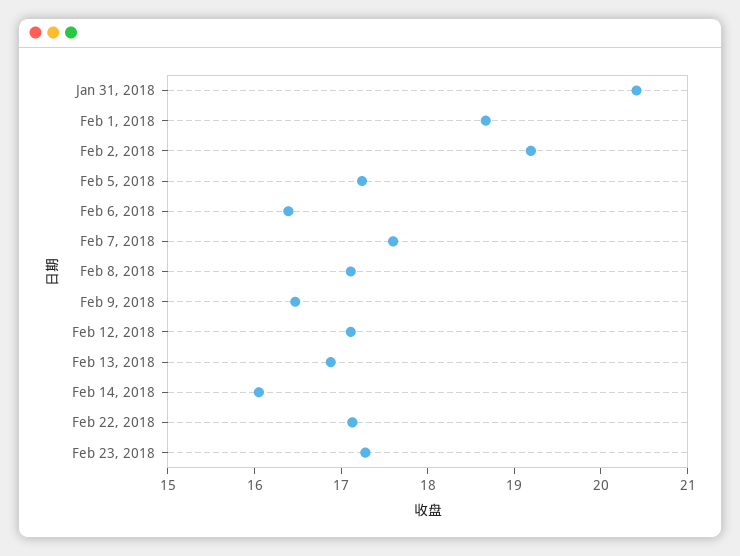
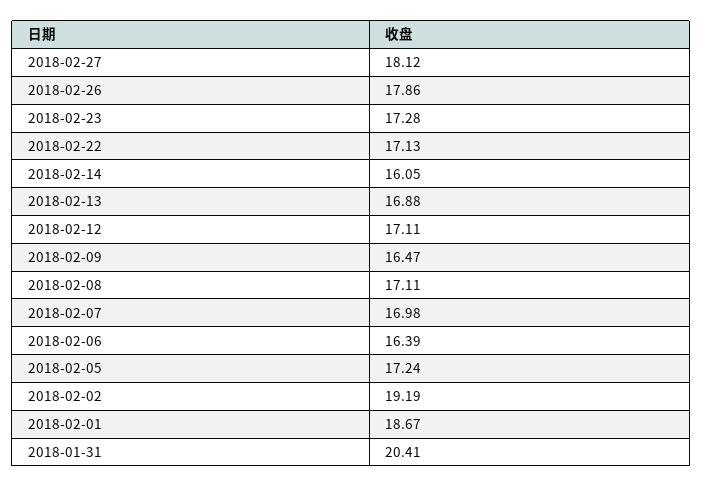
Feb 7, 2018: 17.6 -> 16.98
2018-02-27: none -> 18.12
2018-02-26: none -> 17.86

